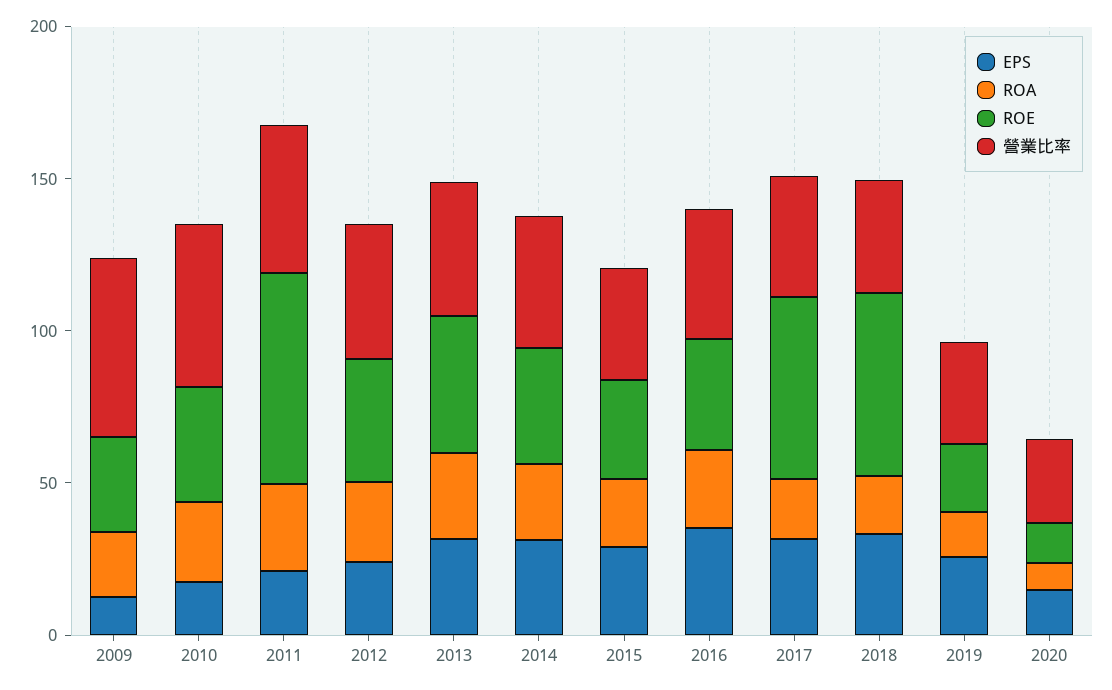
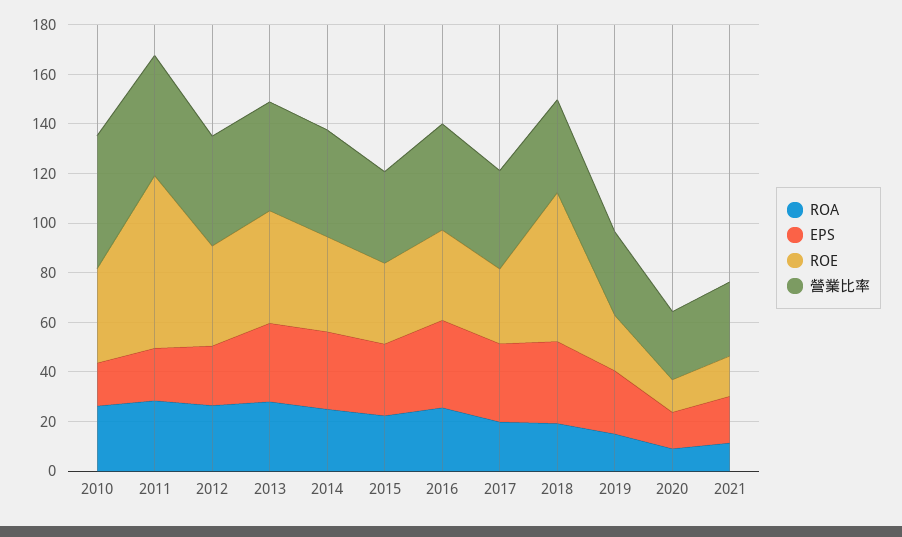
EPS, 2009: 10 -> none
ROA, 2009: 20 -> none
ROE, 2009: 30 -> none
營業比率, 2009: 60 -> none
ROE, 2017: 60 -> 30
ROA, 2021: none -> 10
EPS, 2021: none -> 20
ROE, 2021: none -> 15
營業比率, 2021: none -> 30

